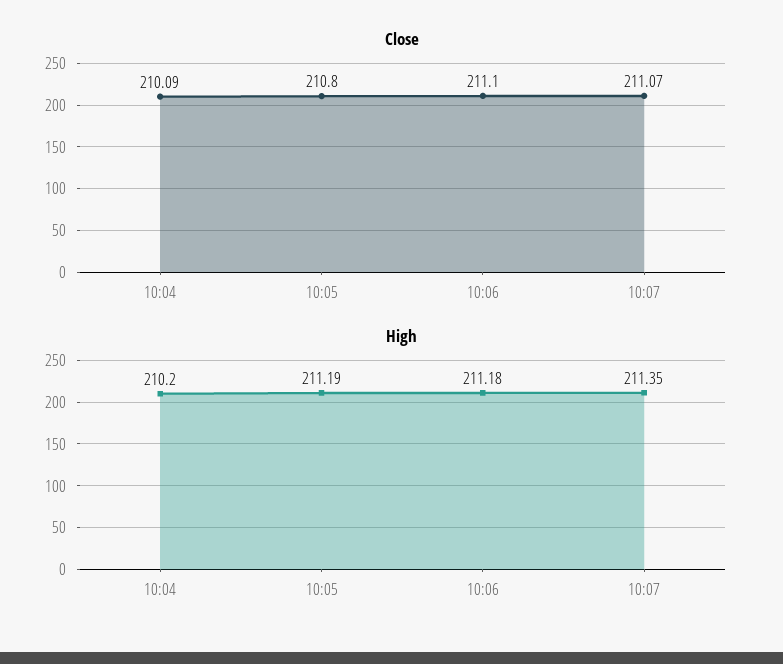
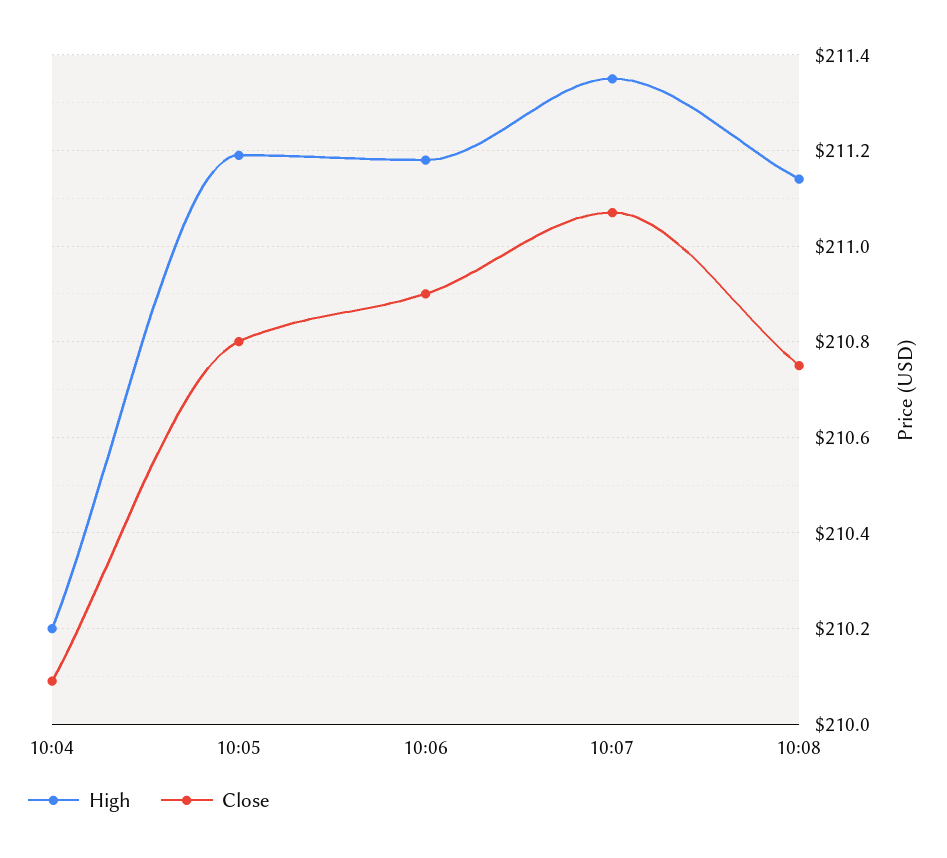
Close, 10:06: 211.1 -> 210.9
High, 10:08: none -> 211.15
Close, 10:08: none -> 210.75

